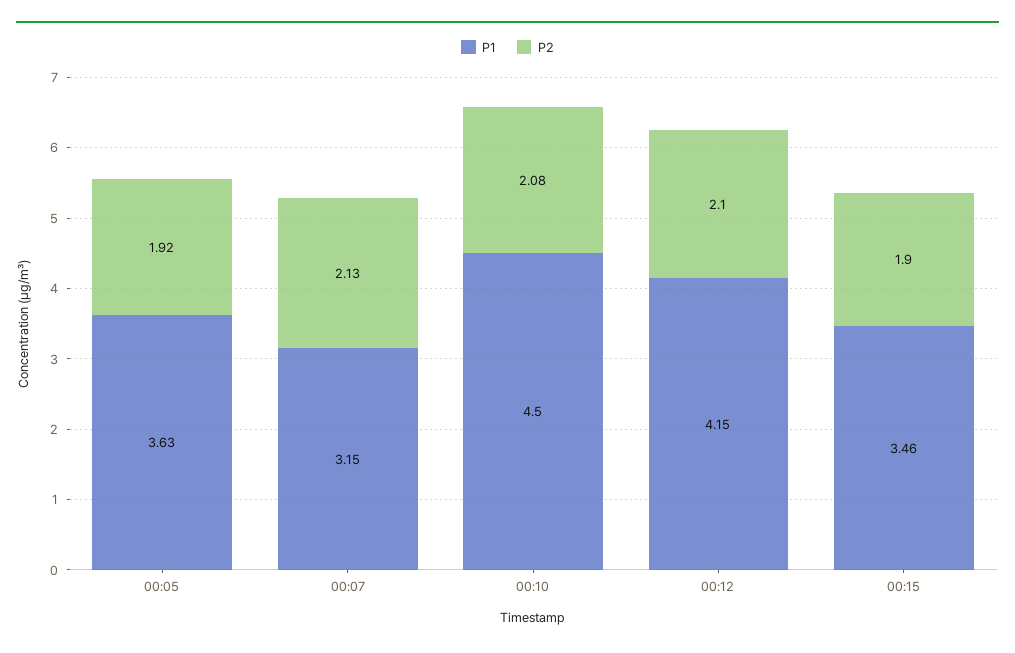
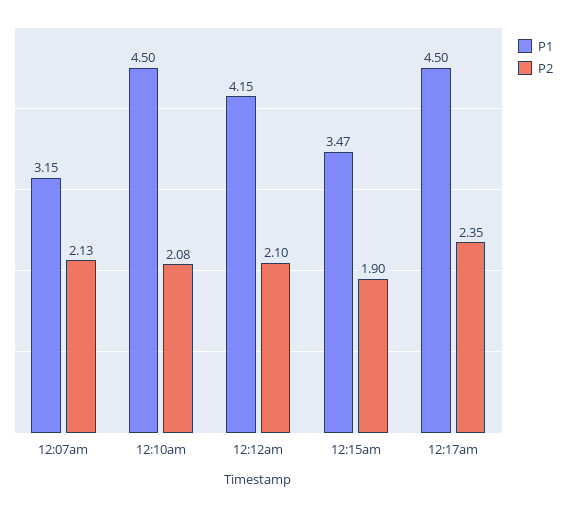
P1, 00:05: 3.63 -> none
P2, 00:05: 1.92 -> none
P1, 00:15: 3.46 -> 3.47
P1, 12:17am: none -> 4.5
P2, 12:17am: none -> 2.35

